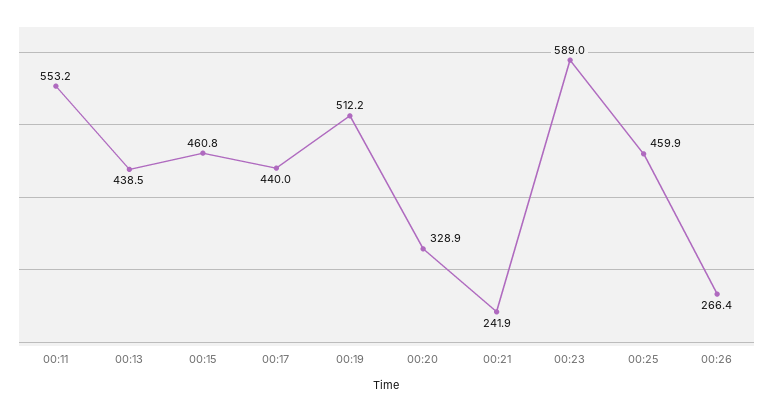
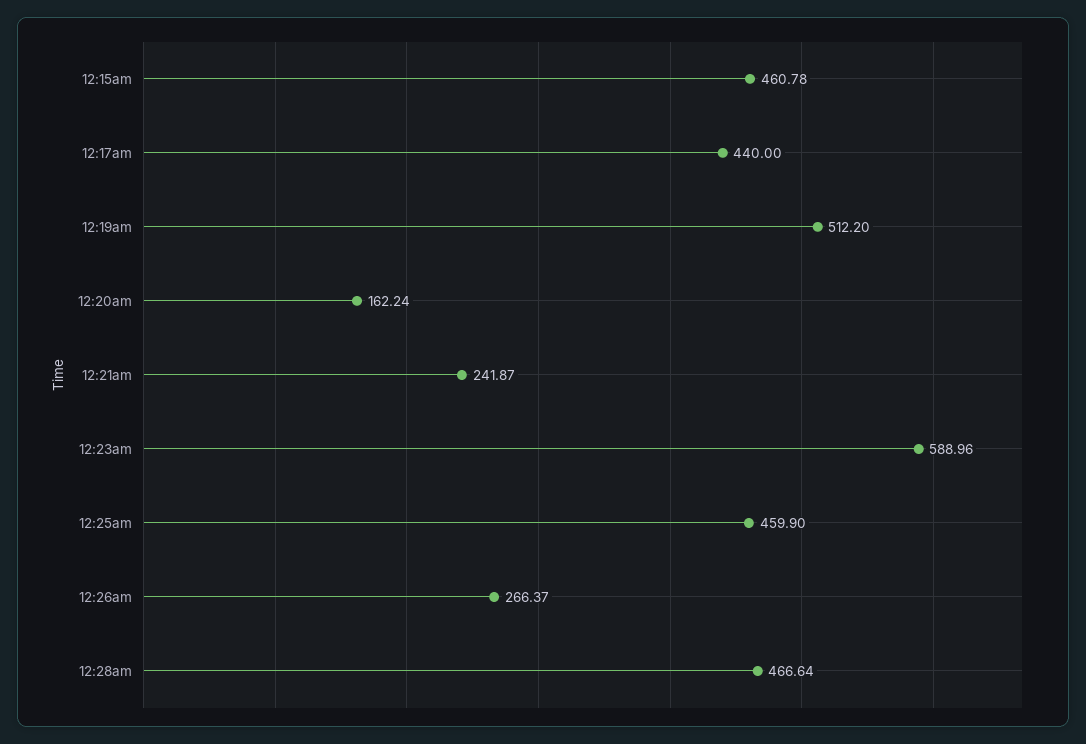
00:11: 553.2 -> none
00:13: 438.5 -> none
00:20: 328.9 -> 162.24
12:28am: none -> 466.64

